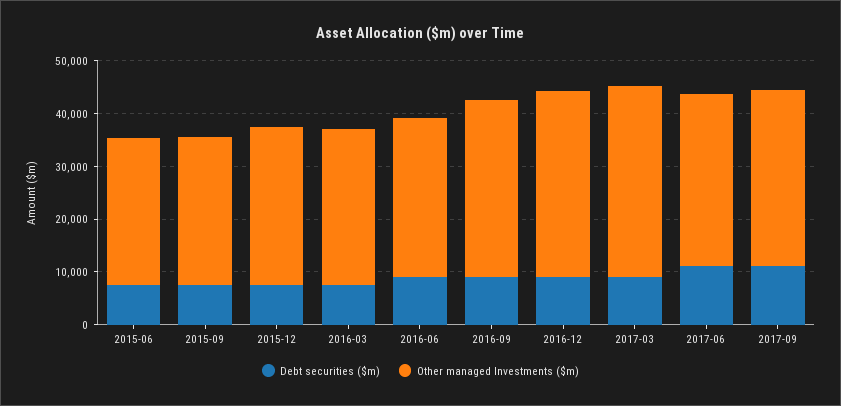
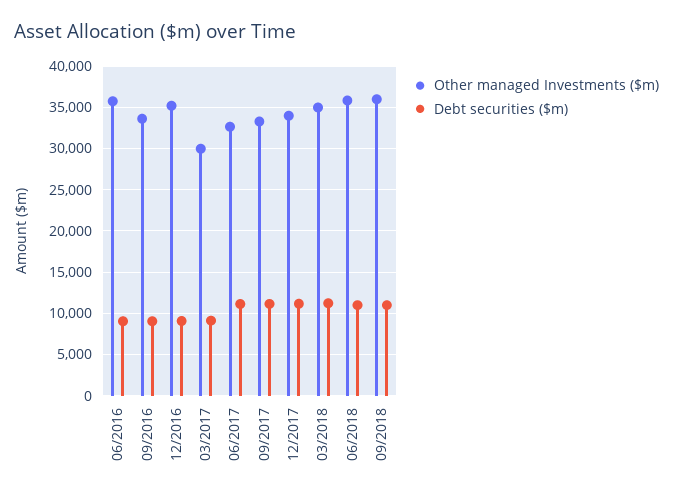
Debt securities ($m), 2015-06: 8000 -> none
Other managed Investments ($m), 2015-06: 28000 -> none
Debt securities ($m), 2015-09: 8000 -> none
Other managed Investments ($m), 2015-09: 28000 -> none
Debt securities ($m), 2015-12: 8000 -> none
Other managed Investments ($m), 2015-12: 30000 -> none
Debt securities ($m), 2016-03: 8000 -> none
Other managed Investments ($m), 2016-03: 30000 -> none
Other managed Investments ($m), 2016-06: 30000 -> 36000
Other managed Investments ($m), 2017-03: 36000 -> 30000
Other managed Investments ($m), 12/2017: none -> 34000
Debt securities ($m), 12/2017: none -> 11000
Other managed Investments ($m), 03/2018: none -> 35000
Debt securities ($m), 03/2018: none -> 11000
Other managed Investments ($m), 06/2018: none -> 36000
Debt securities ($m), 06/2018: none -> 11000
Other managed Investments ($m), 09/2018: none -> 36000
Debt securities ($m), 09/2018: none -> 11000

